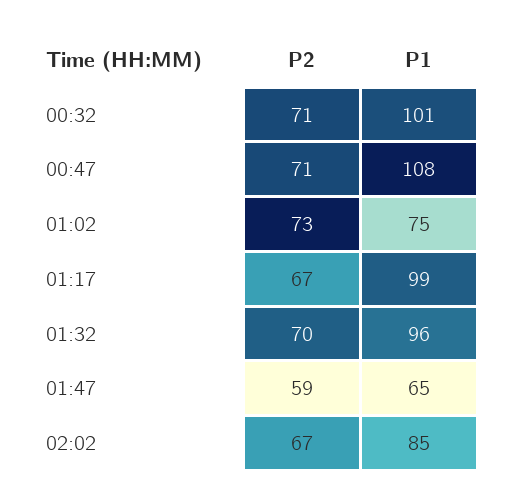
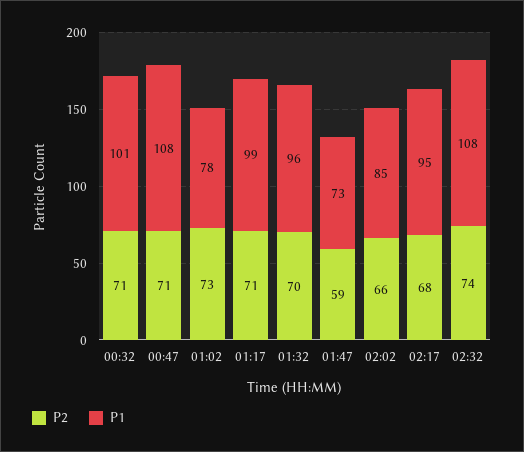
P1, 01:02: 75 -> 78
P2, 01:17: 67 -> 71
P1, 01:47: 65 -> 73
P2, 02:02: 67 -> 66
P2, 02:17: none -> 68
P1, 02:17: none -> 95
P2, 02:32: none -> 74
P1, 02:32: none -> 108

